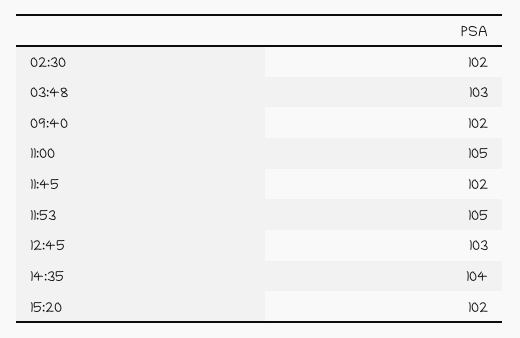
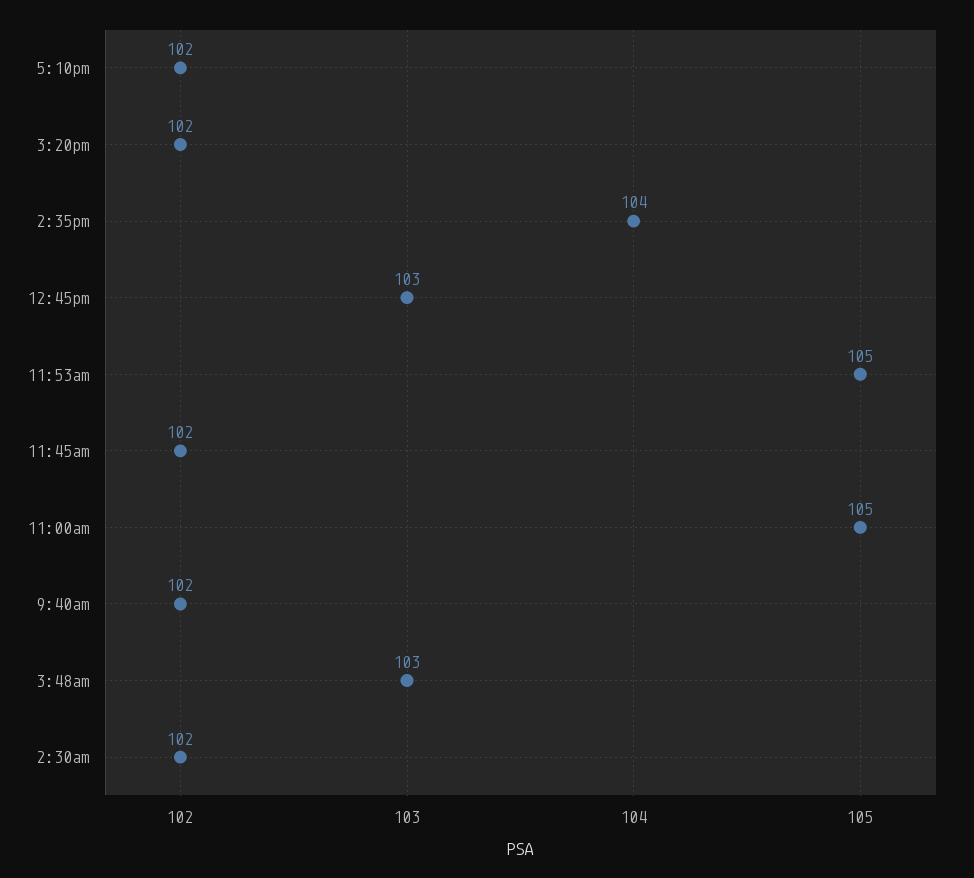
5:10pm: none -> 102

